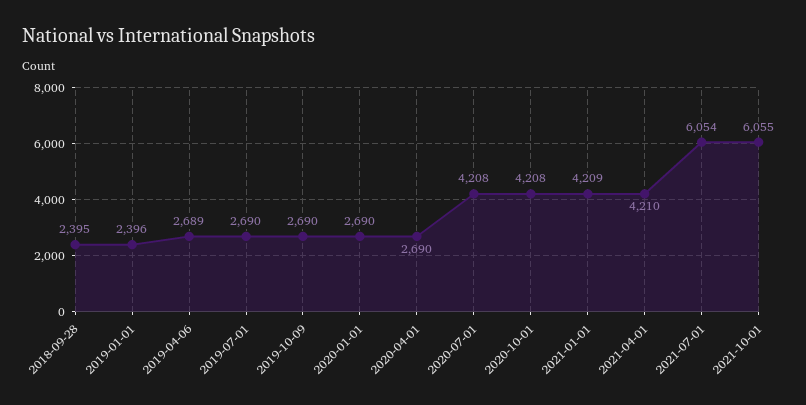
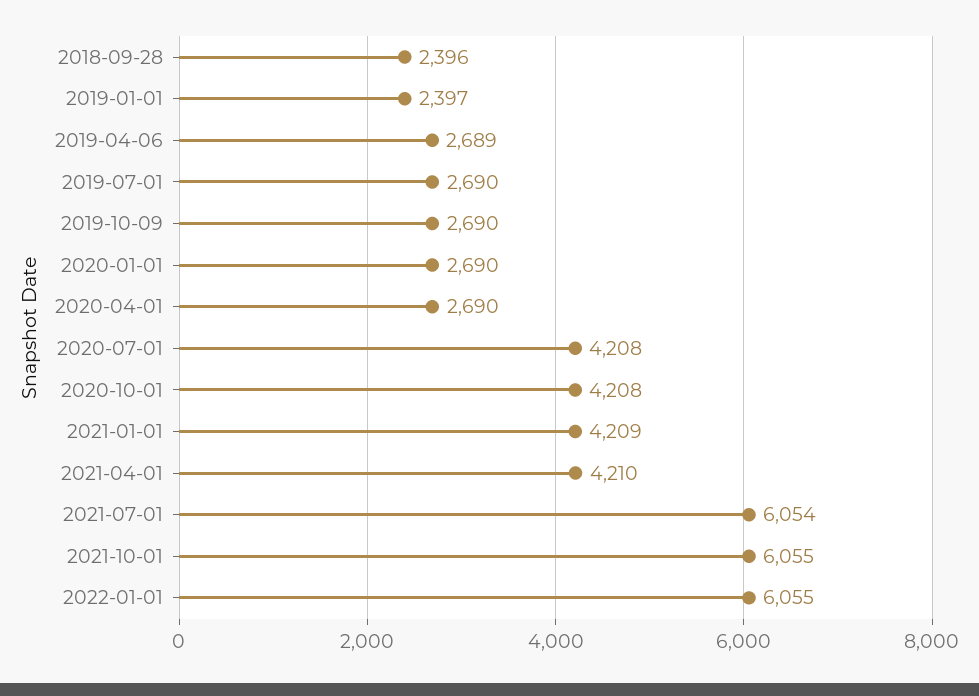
2018-09-28: 2395 -> 2396
2019-01-01: 2396 -> 2397
2022-01-01: none -> 6055

